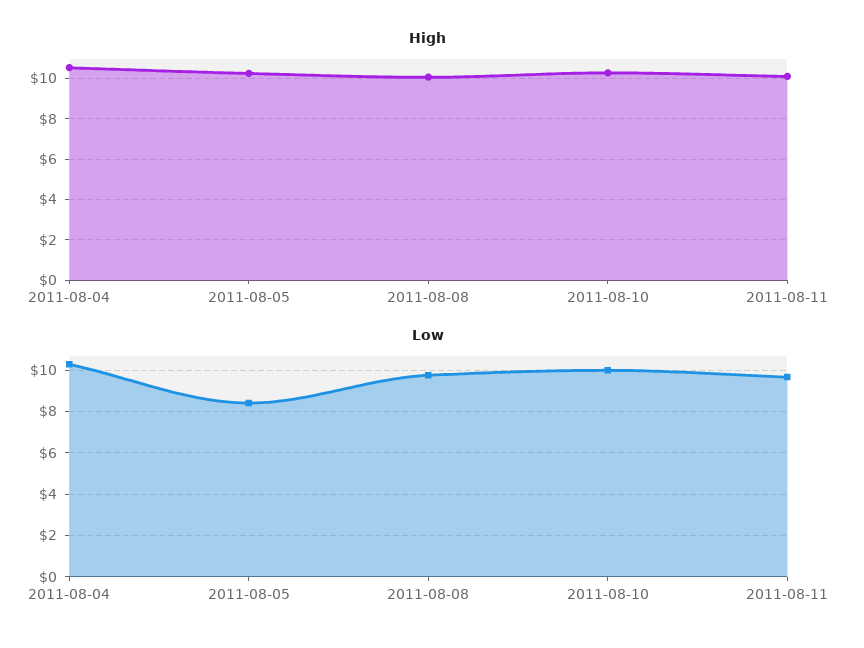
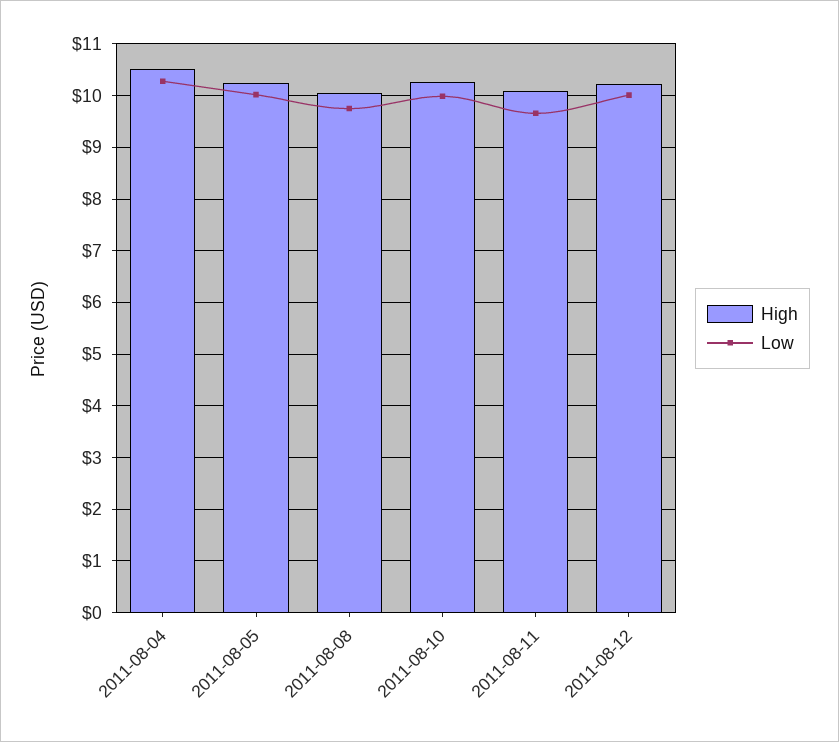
Low, 2011-08-05: 8.5 -> 10
High, 2011-08-12: none -> 10.2
Low, 2011-08-12: none -> 10

